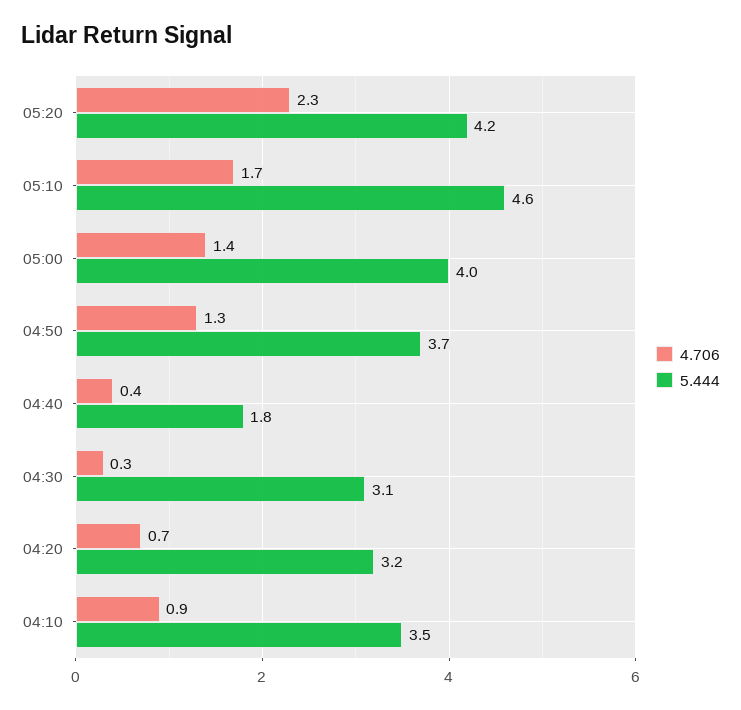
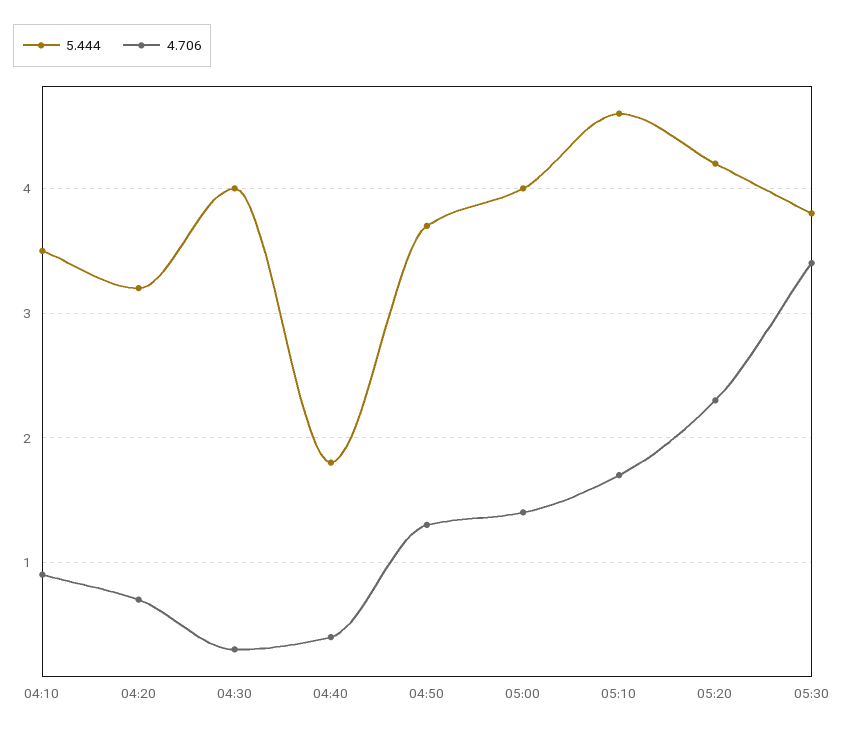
5.444, 04:30: 3.1 -> 4
5.444, 05:30: none -> 3.8
4.706, 05:30: none -> 3.4

